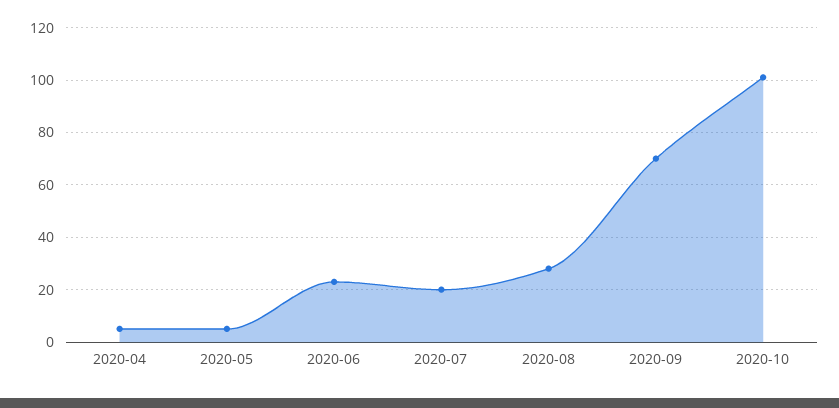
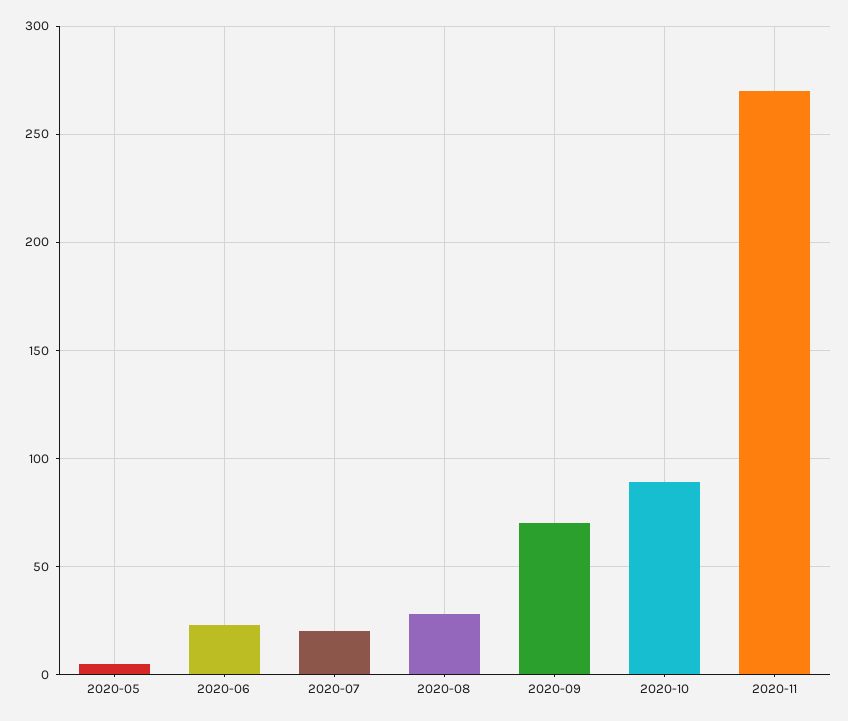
2020-04: 5 -> none
2020-10: 100 -> 90
2020-11: none -> 270

